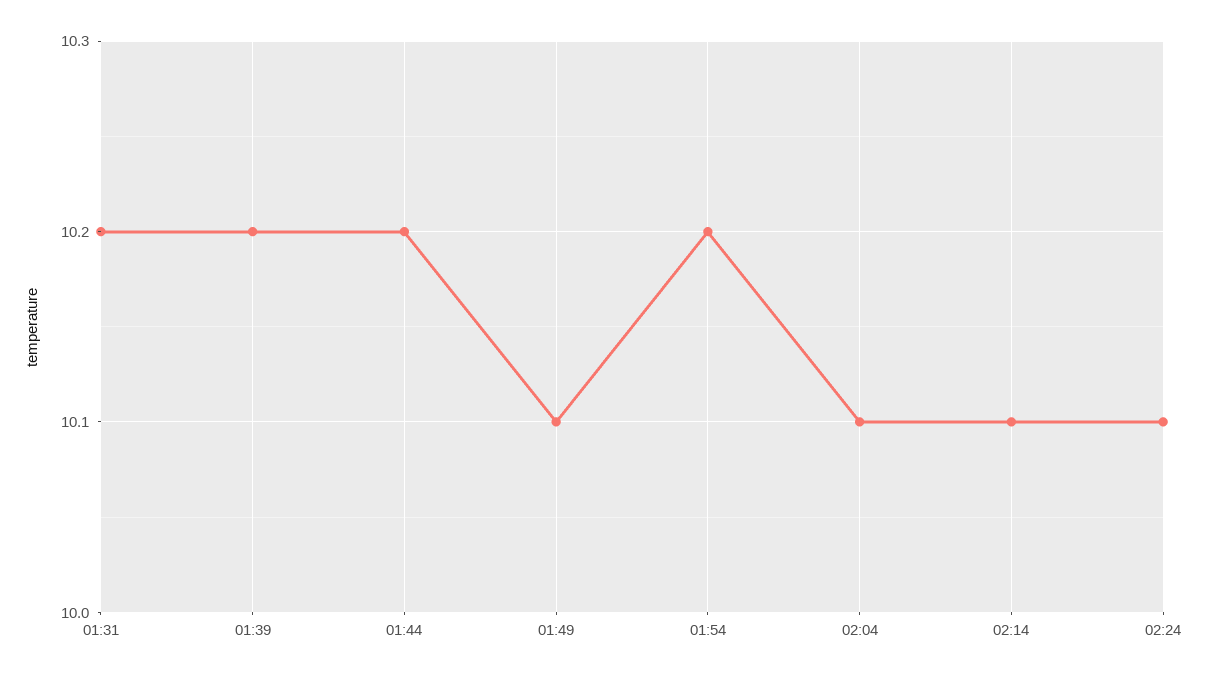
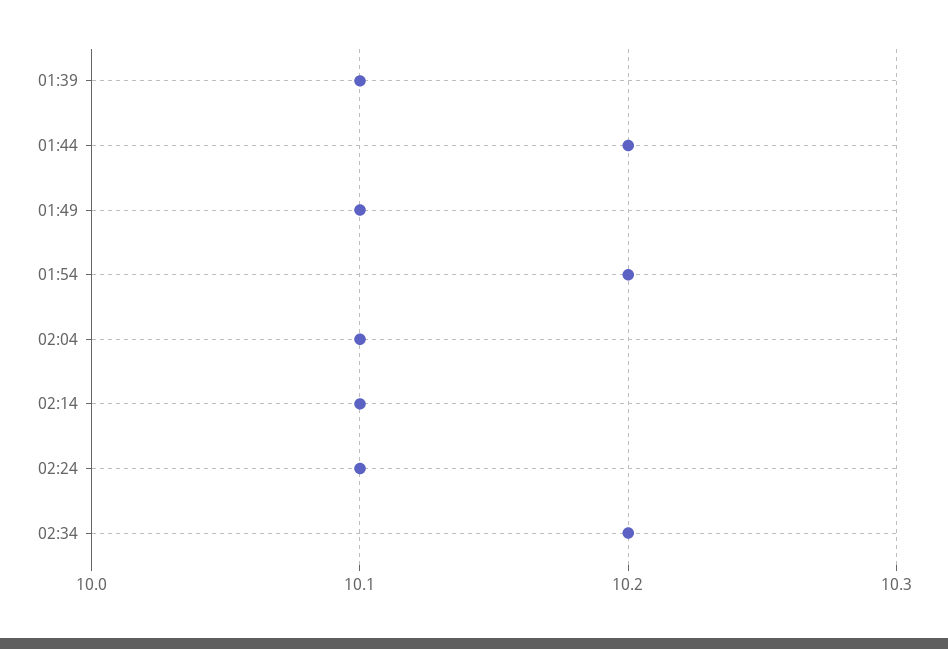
01:31: 10.2 -> none
01:39: 10.2 -> 10.1
02:34: none -> 10.2

